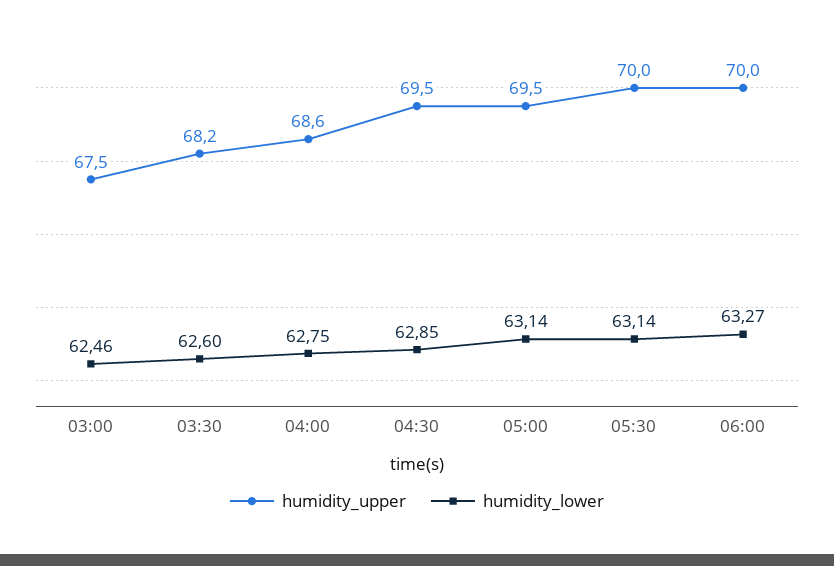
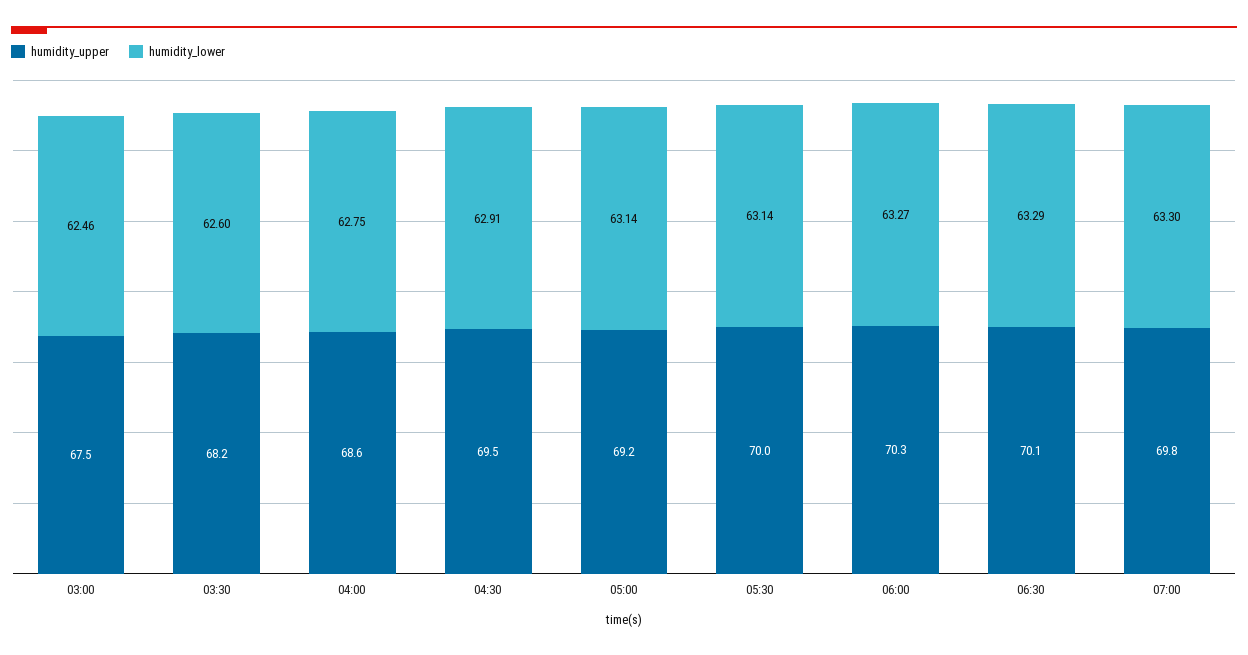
humidity_lower, 04:30: 62.85 -> 62.91
humidity_upper, 05:00: 69.5 -> 69.2
humidity_upper, 06:00: 70 -> 70.3
humidity_upper, 06:30: none -> 70.1
humidity_lower, 06:30: none -> 63.29
humidity_upper, 07:00: none -> 69.8
humidity_lower, 07:00: none -> 63.3

